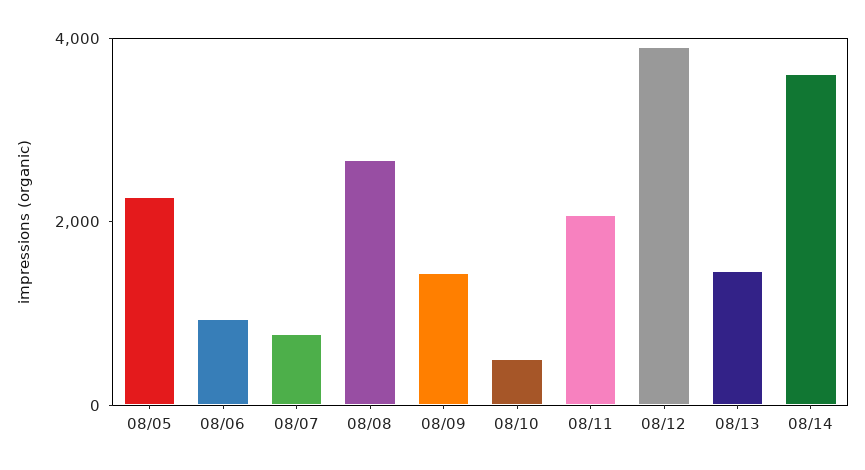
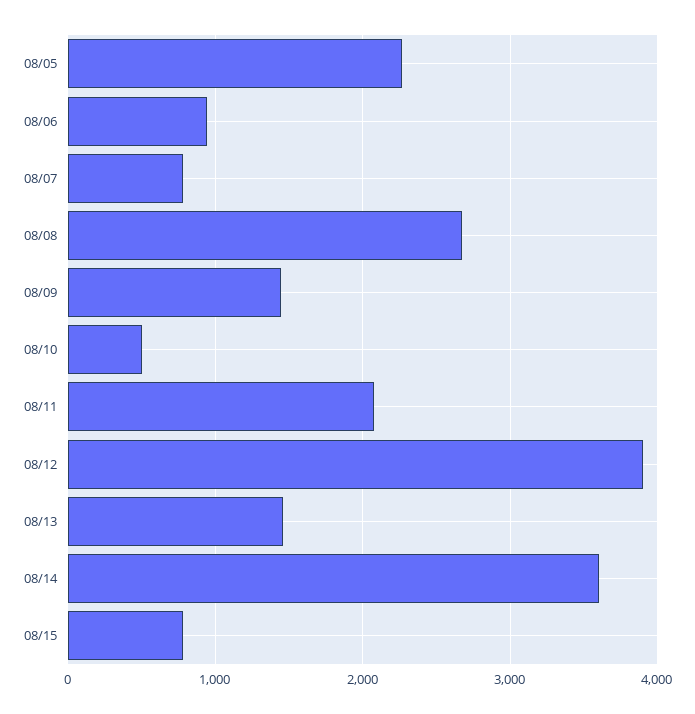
08/15: none -> 800

